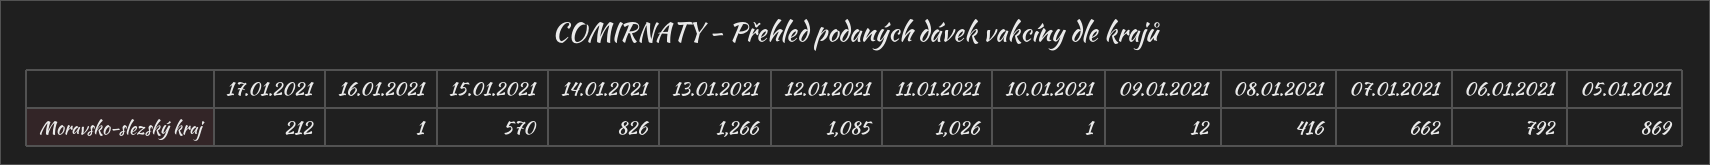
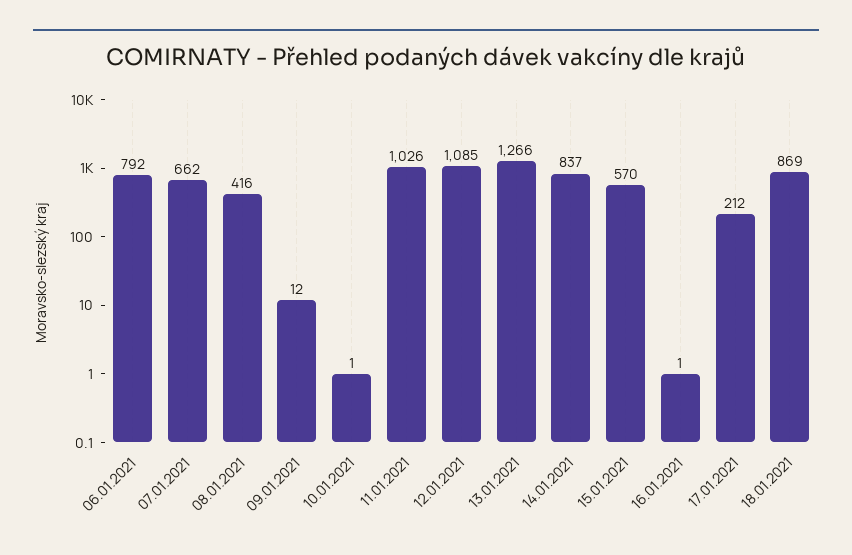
14.01.2021: 826 -> 837
05.01.2021: 869 -> none
18.01.2021: none -> 869

